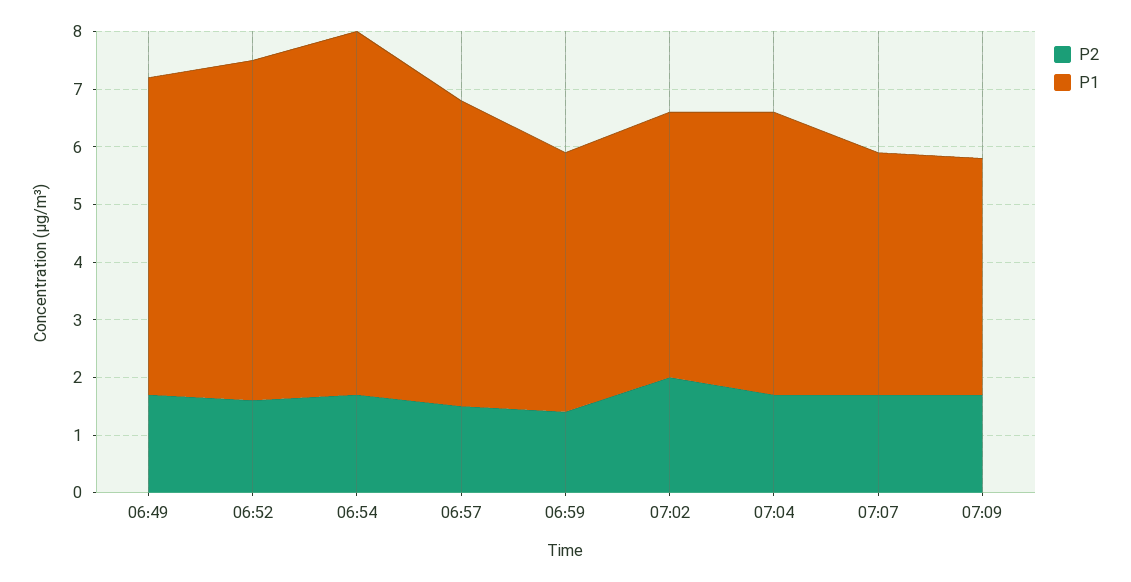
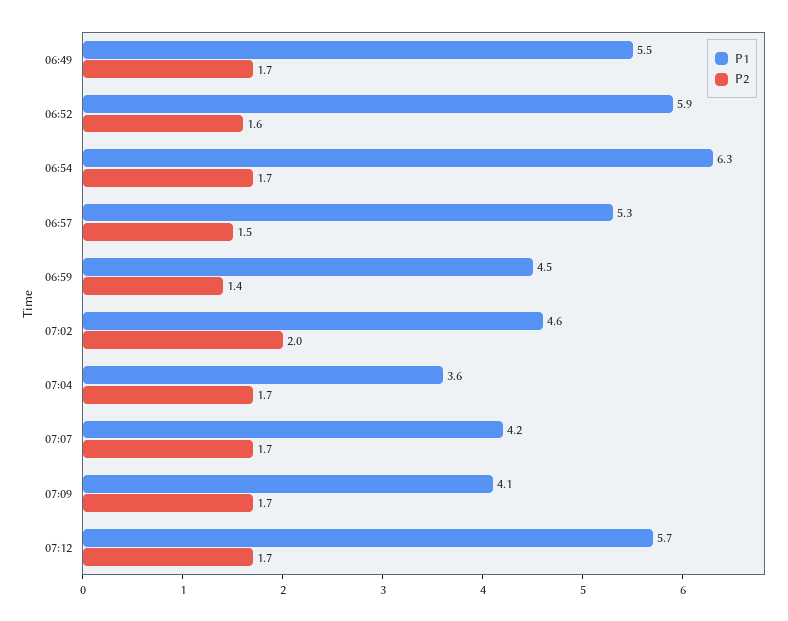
P1, 07:04: 5 -> 3.6
P1, 07:12: none -> 5.7
P2, 07:12: none -> 1.7

